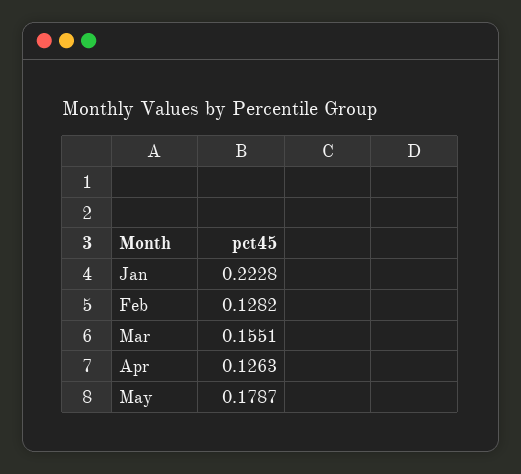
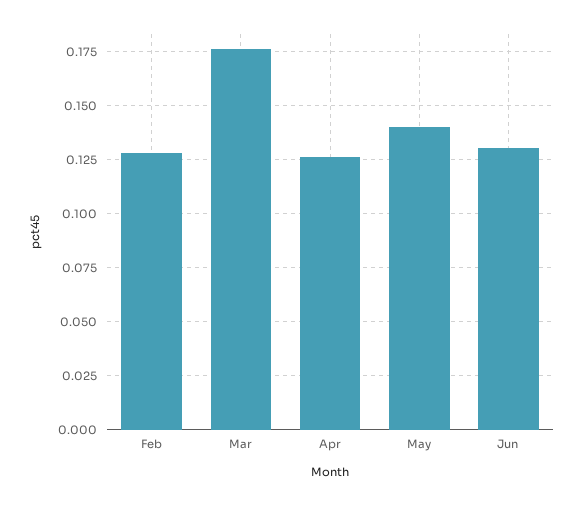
Jan: 0.2228 -> none
Mar: 0.1551 -> 0.175
May: 0.1787 -> 0.14
Jun: none -> 0.13

